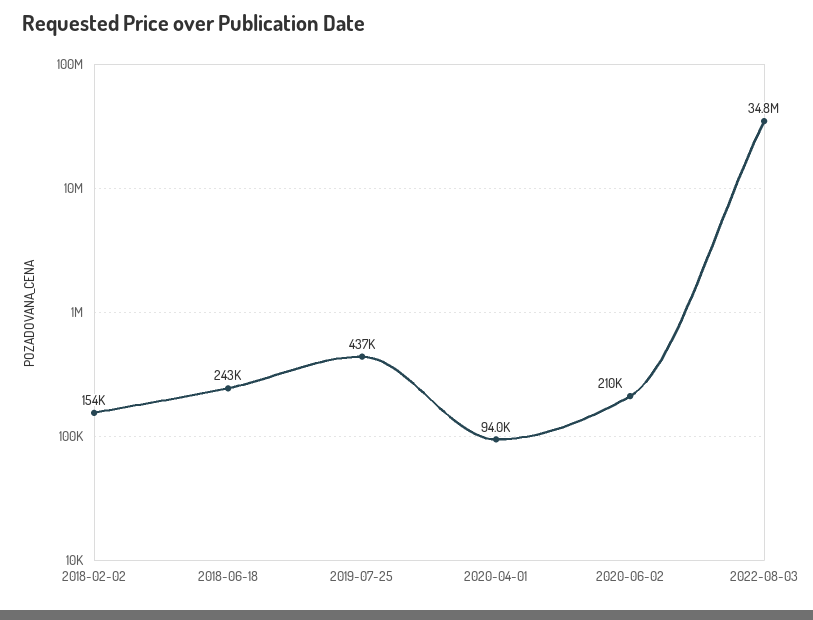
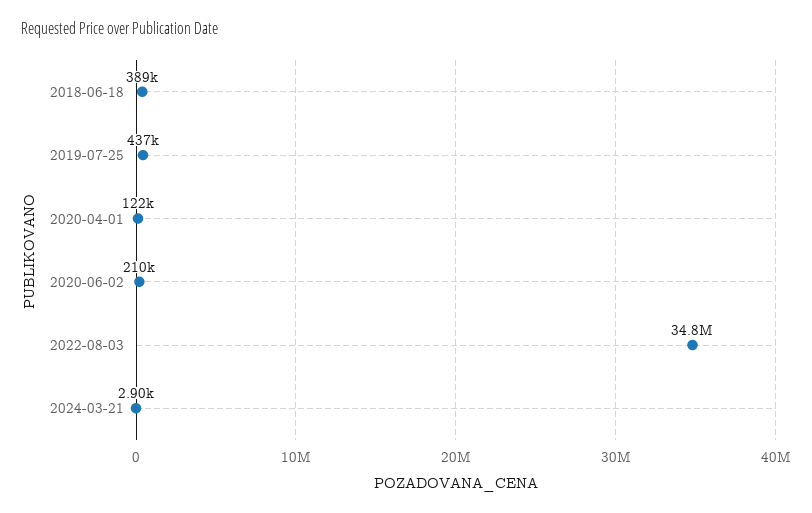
2018-02-02: 154000 -> none
2018-06-18: 243000 -> 389000
2020-04-01: 94000 -> 122000
2024-03-21: none -> 2900

